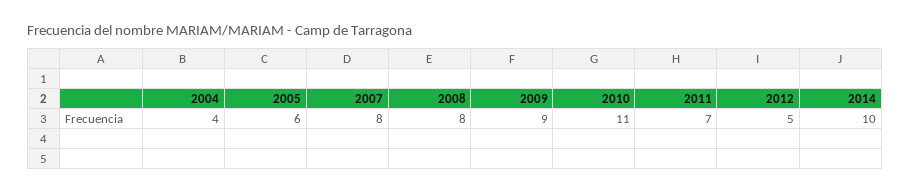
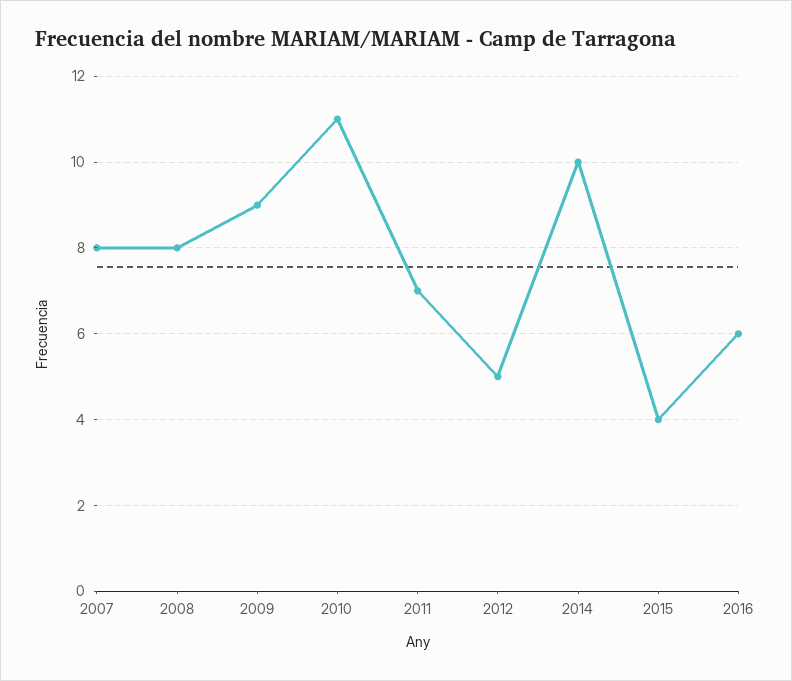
2004: 4 -> none
2005: 6 -> none
2015: none -> 4
2016: none -> 6

